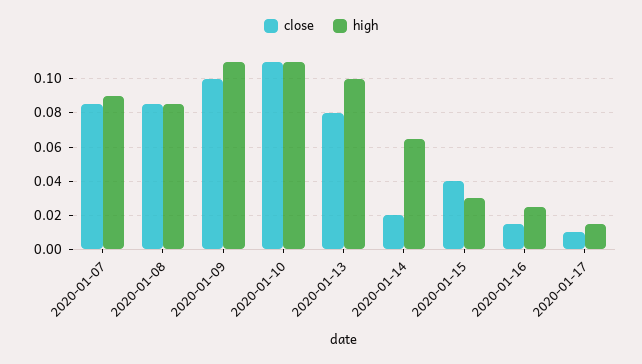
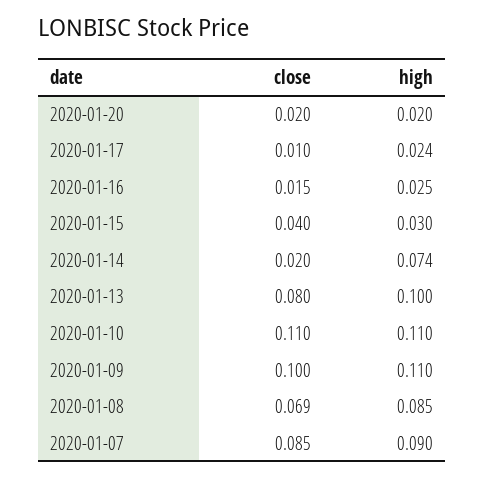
close, 2020-01-08: 0.085 -> 0.069
high, 2020-01-14: 0.065 -> 0.074
high, 2020-01-17: 0.015 -> 0.024
close, 2020-01-20: none -> 0.02
high, 2020-01-20: none -> 0.02

